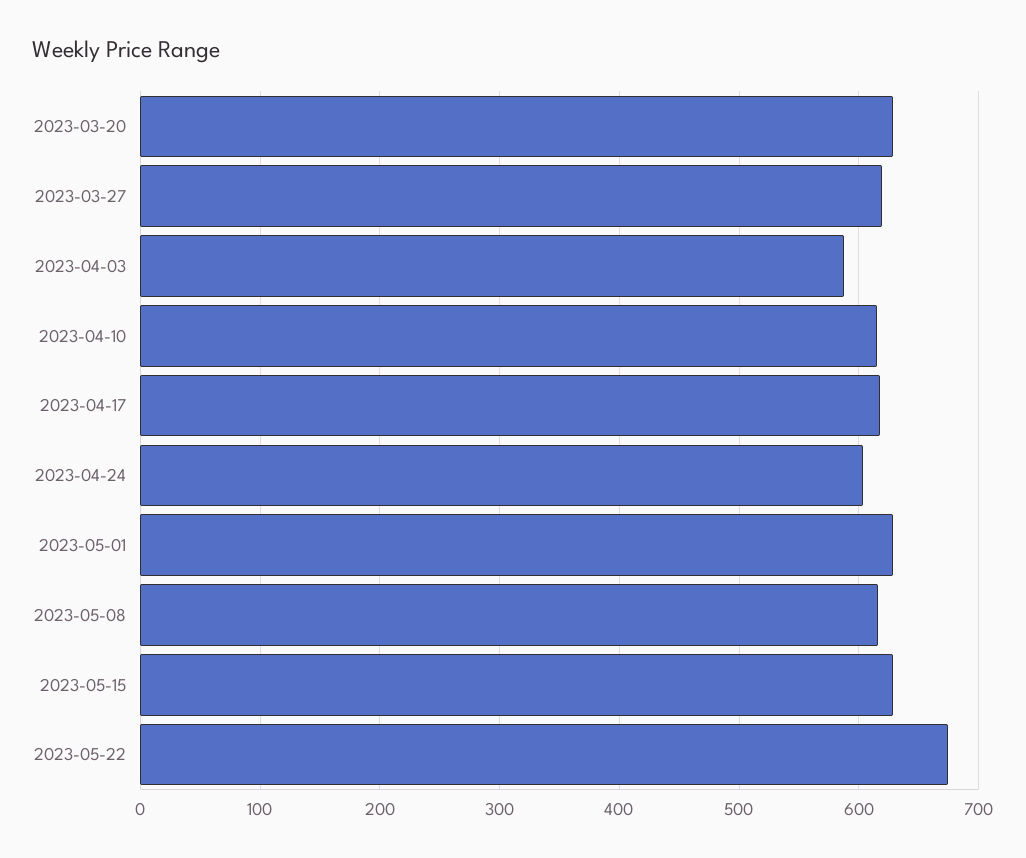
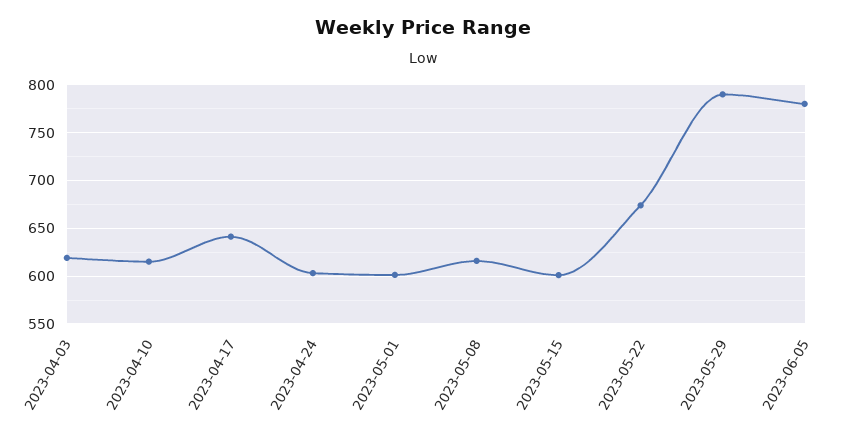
2023-03-20: 630 -> none
2023-03-27: 620 -> none
2023-04-03: 590 -> 620
2023-04-17: 620 -> 640
2023-05-01: 630 -> 600
2023-05-15: 630 -> 600
2023-05-29: none -> 790
2023-06-05: none -> 780

